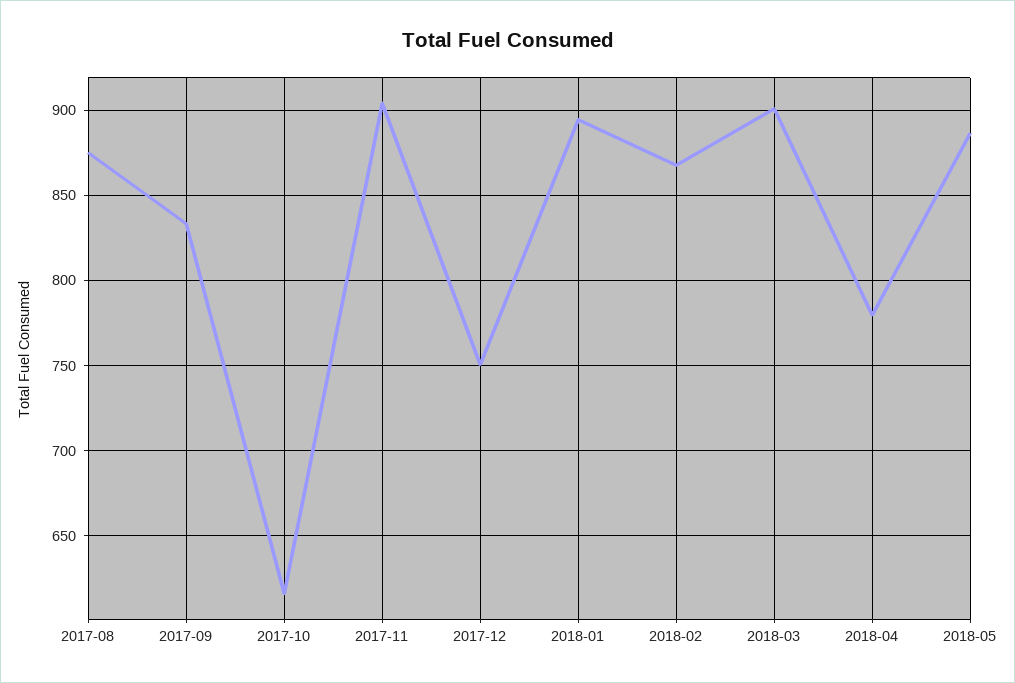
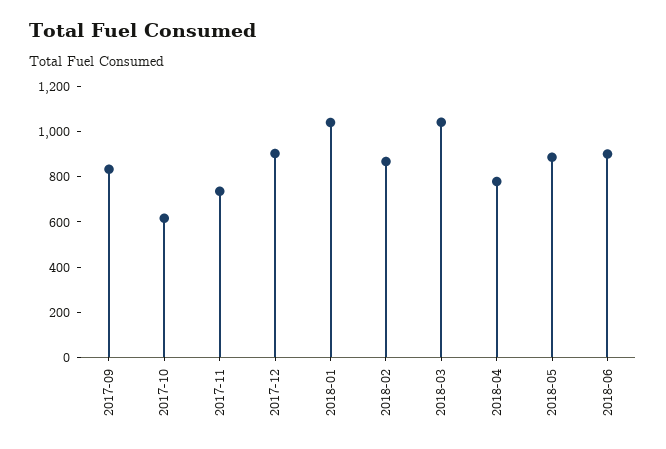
2017-08: 875 -> none
2017-11: 905 -> 750
2017-12: 750 -> 900
2018-01: 895 -> 1050
2018-03: 900 -> 1050
2018-06: none -> 900

